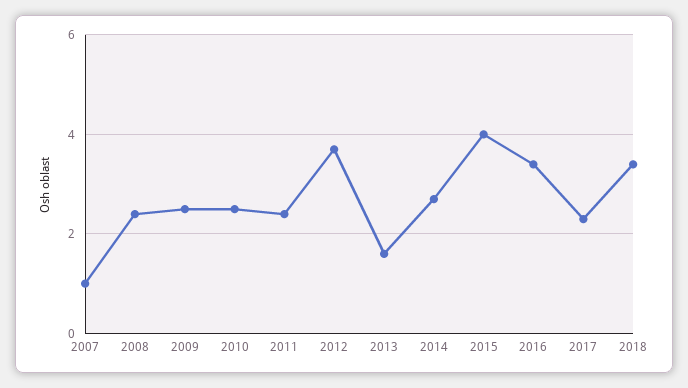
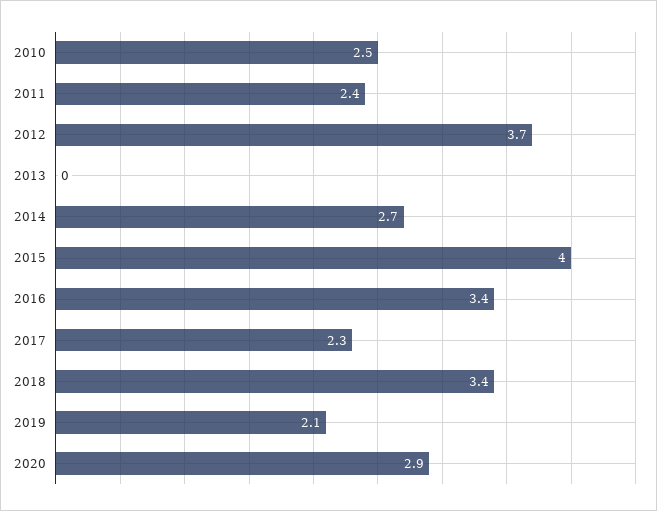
2007: 1 -> none
2008: 2.5 -> none
2009: 2.5 -> none
2013: 1.5 -> 0
2019: none -> 2.1
2020: none -> 2.9

